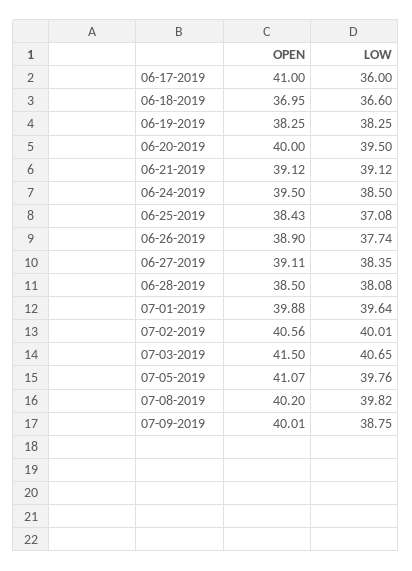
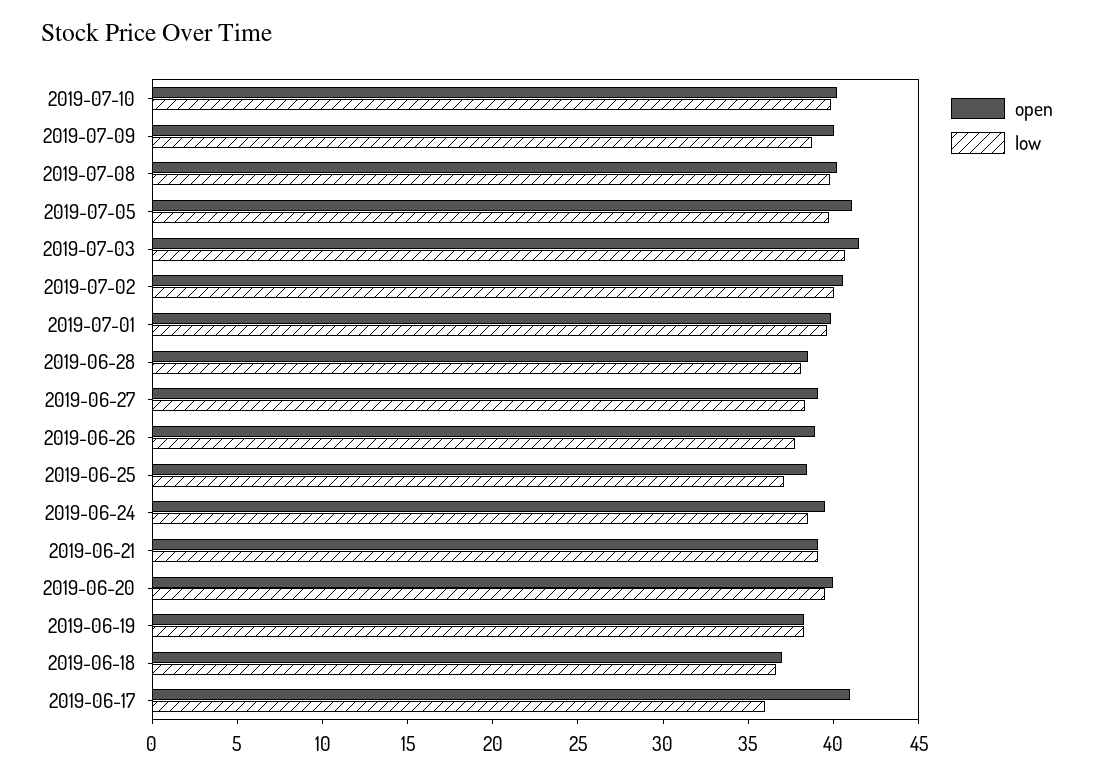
OPEN, 2019-07-10: none -> 40
LOW, 2019-07-10: none -> 40

